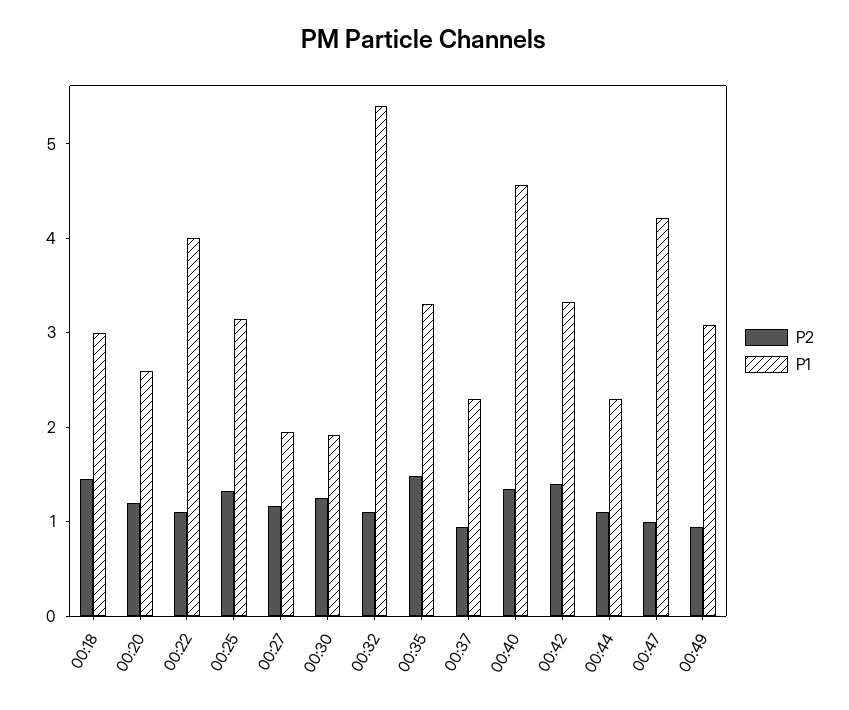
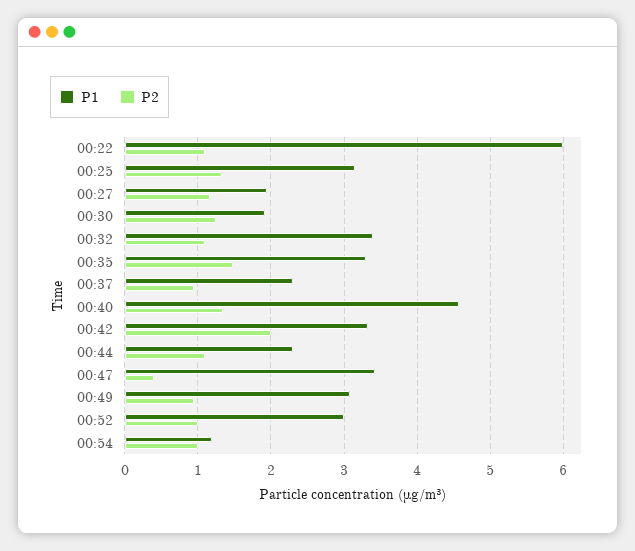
P2, 00:18: 1.4 -> none
P1, 00:18: 3 -> none
P2, 00:20: 1.2 -> none
P1, 00:20: 2.6 -> none
P1, 00:22: 4 -> 6
P1, 00:32: 5.4 -> 3.4
P2, 00:42: 1.4 -> 2
P2, 00:47: 1 -> 0.4
P1, 00:47: 4.2 -> 3.4
P1, 00:52: none -> 3
P2, 00:52: none -> 1
P1, 00:54: none -> 1.2
P2, 00:54: none -> 1

